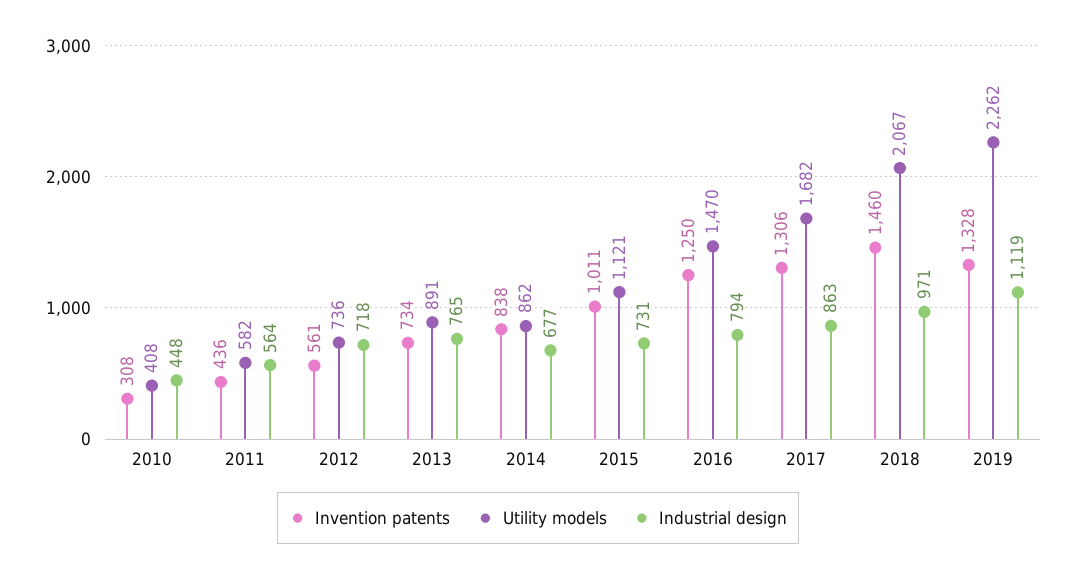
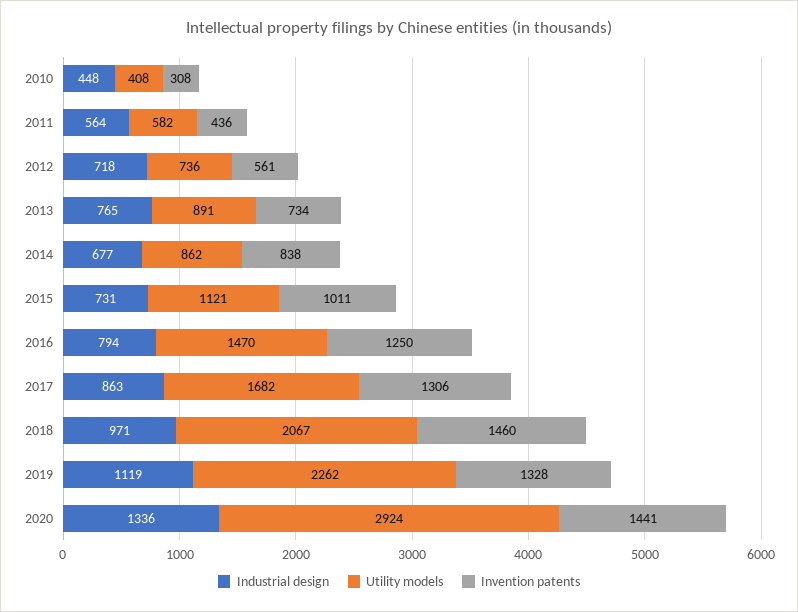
Industrial design, 2020: none -> 1336
Utility models, 2020: none -> 2924
Invention patents, 2020: none -> 1441

